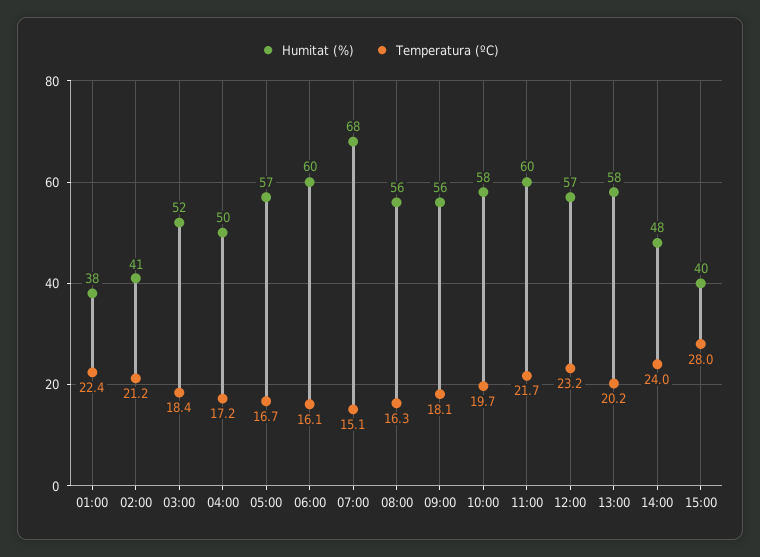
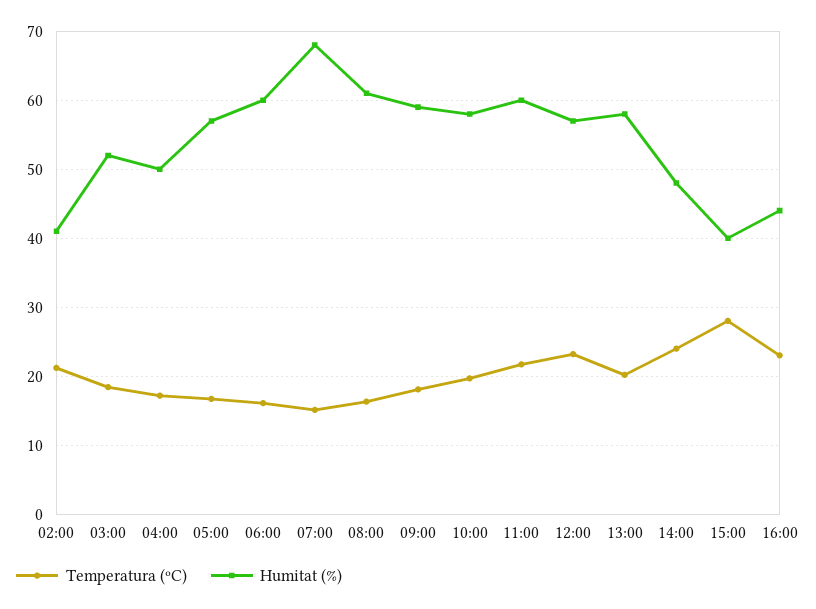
Humitat (%), 01:00: 38 -> none
Temperatura (ºC), 01:00: 22.4 -> none
Humitat (%), 08:00: 56 -> 61
Humitat (%), 09:00: 56 -> 59
Temperatura (ºC), 16:00: none -> 23
Humitat (%), 16:00: none -> 44

